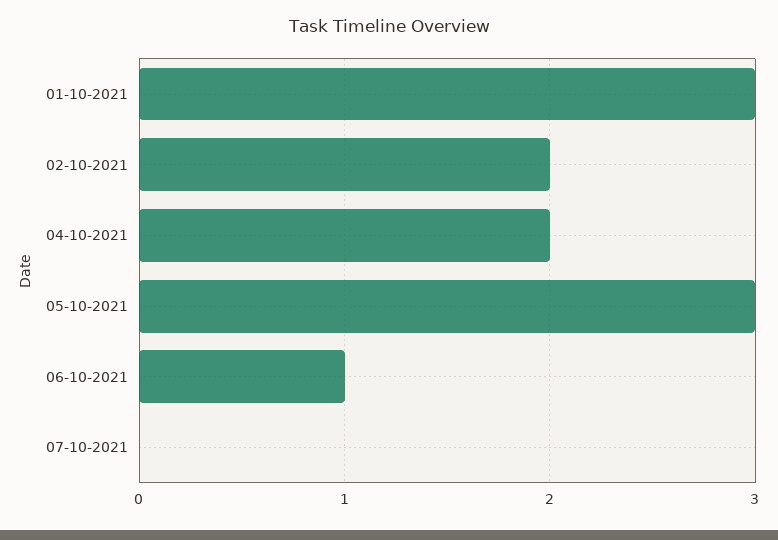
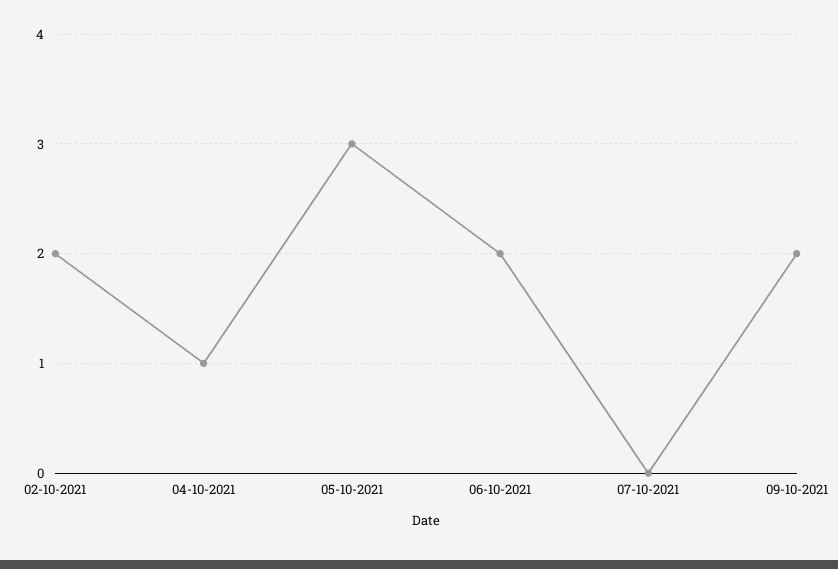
01-10-2021: 3 -> none
04-10-2021: 2 -> 1
06-10-2021: 1 -> 2
09-10-2021: none -> 2

